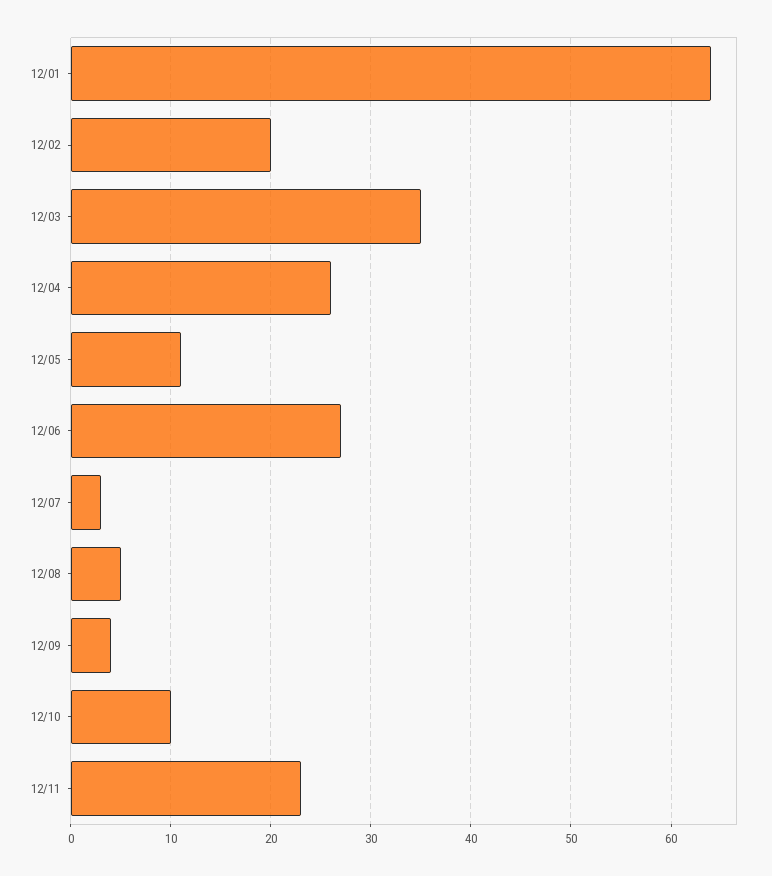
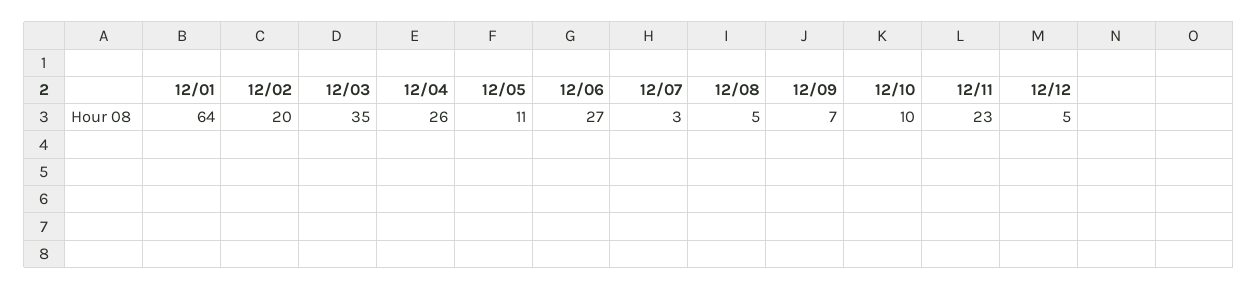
12/09: 4 -> 7
12/12: none -> 5

